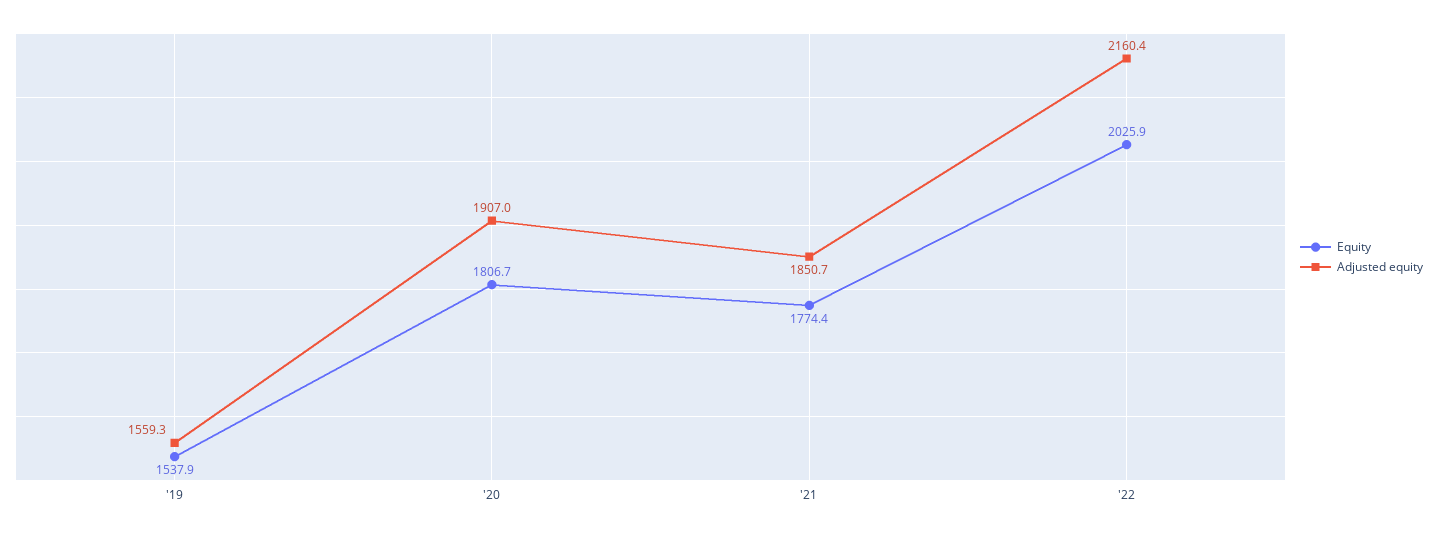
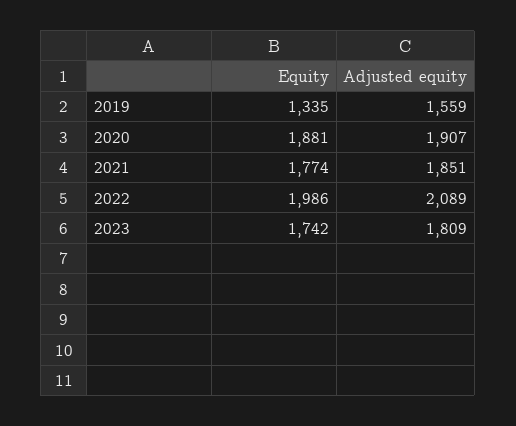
Equity, '19: 1537.9 -> 1335
Equity, '20: 1806.7 -> 1881
Equity, '22: 2025.9 -> 1986
Adjusted equity, '22: 2160.4 -> 2089
Equity, 2023: none -> 1742
Adjusted equity, 2023: none -> 1809

